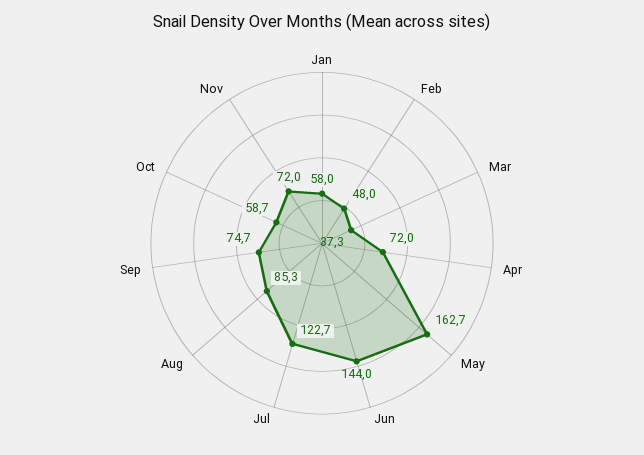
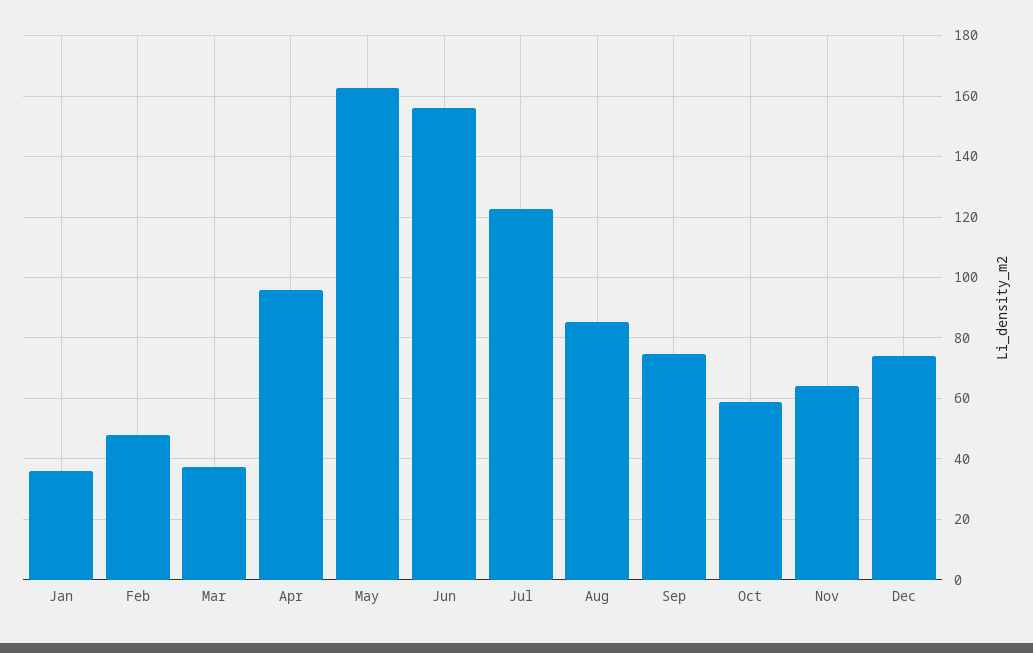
Jan: 58 -> 36
Apr: 72 -> 96
Jun: 144 -> 156
Nov: 72 -> 64
Dec: none -> 74

